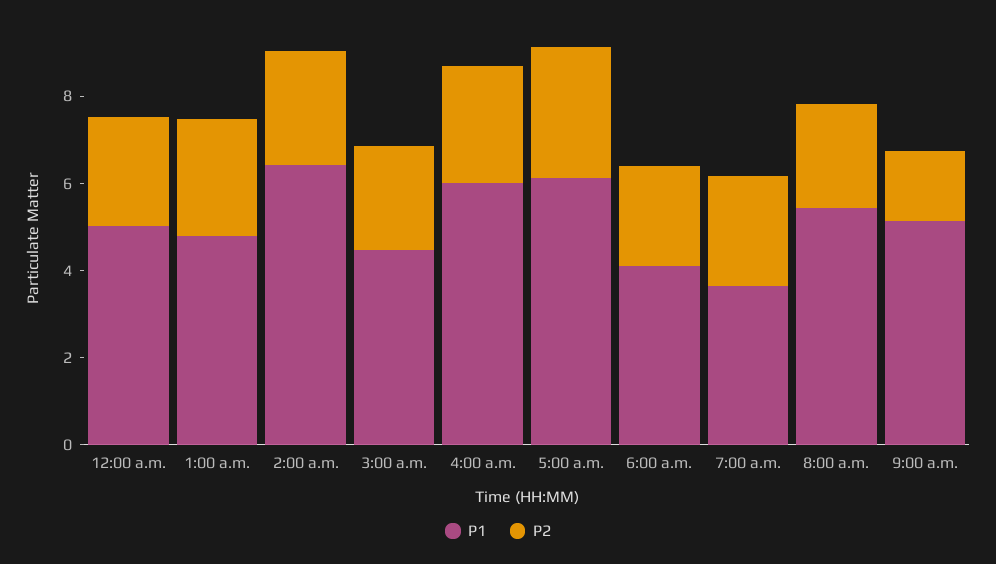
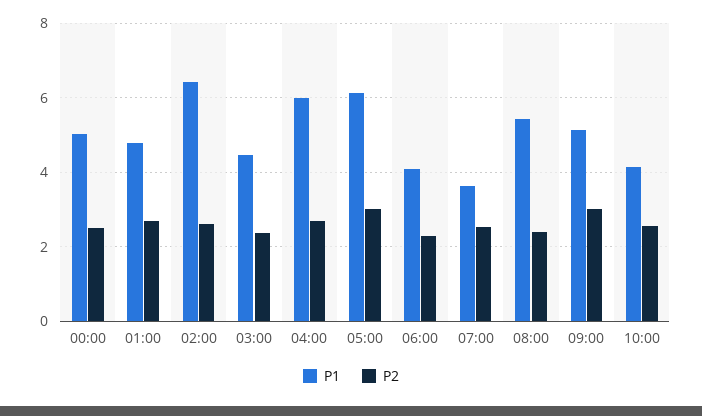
P2, 9:00 a.m.: 1.5 -> 3
P1, 10:00: none -> 4.2
P2, 10:00: none -> 2.6

